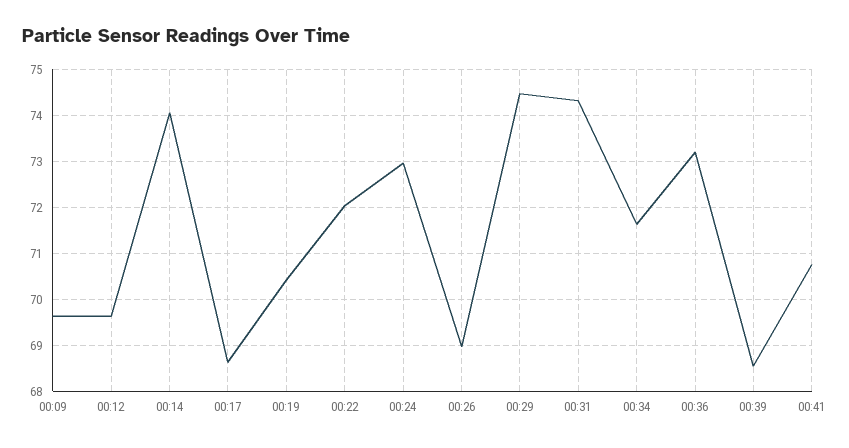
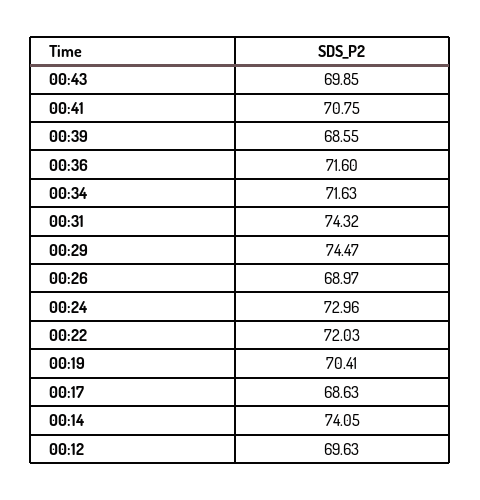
00:09: 69.6 -> none
00:36: 73.2 -> 71.6
00:43: none -> 69.85

